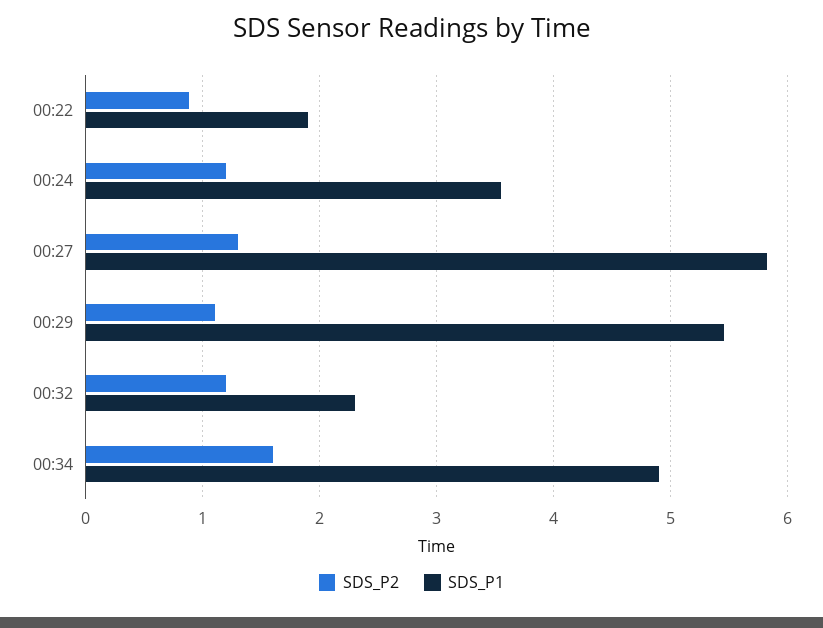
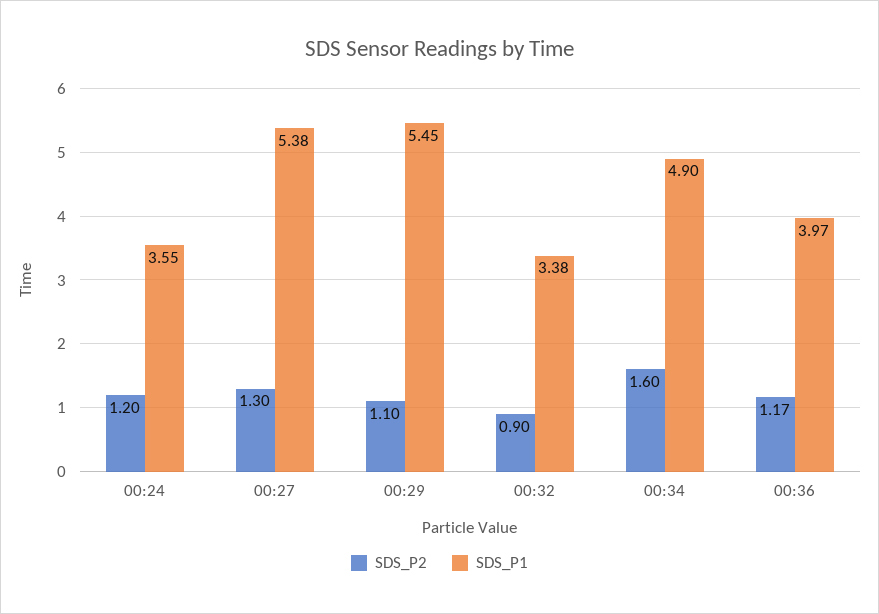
SDS_P2, 00:22: 0.9 -> none
SDS_P1, 00:22: 1.9 -> none
SDS_P1, 00:27: 5.8 -> 5.38
SDS_P2, 00:32: 1.2 -> 0.9
SDS_P1, 00:32: 2.3 -> 3.38
SDS_P2, 00:36: none -> 1.17
SDS_P1, 00:36: none -> 3.97

